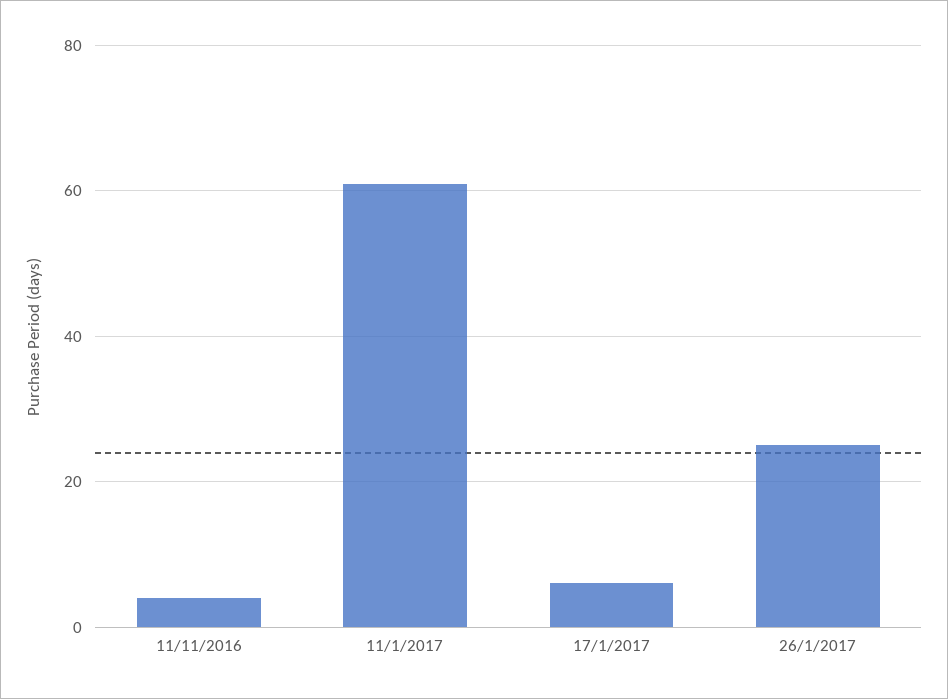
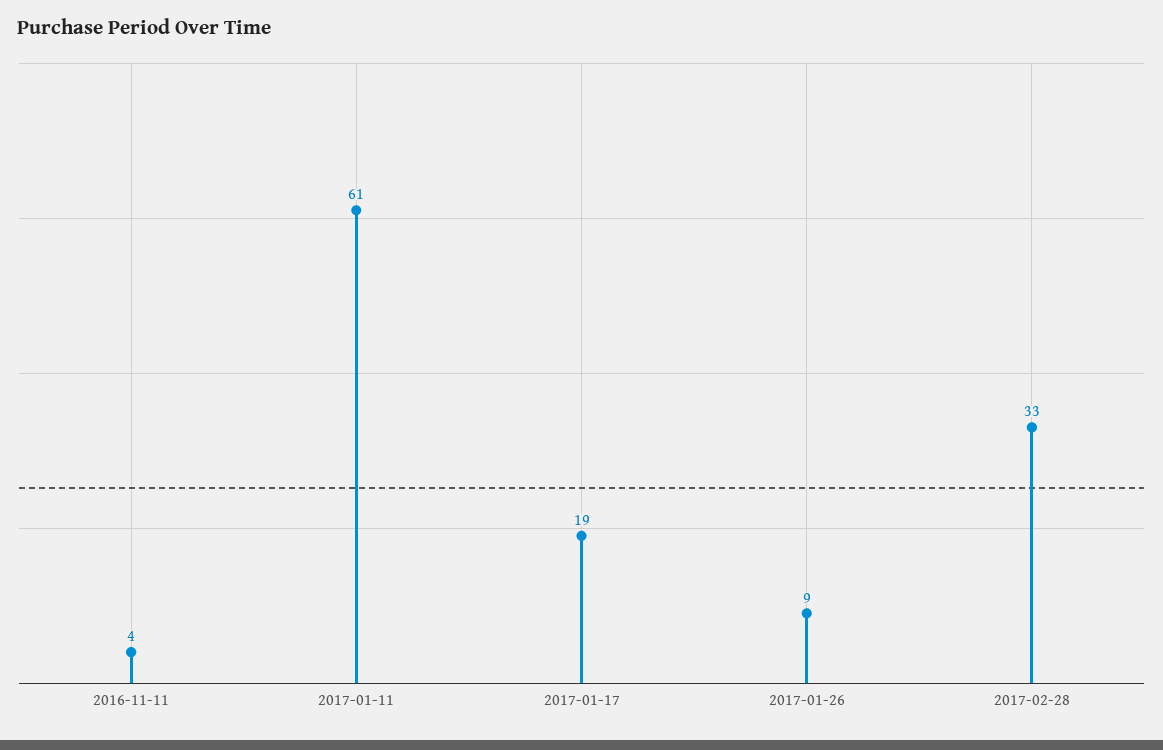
17/1/2017: 5 -> 19
26/1/2017: 25 -> 9
2017-02-28: none -> 33

